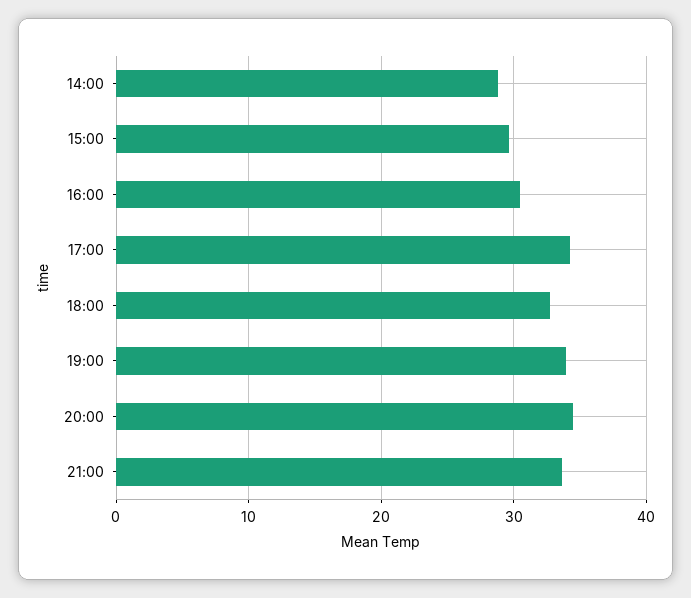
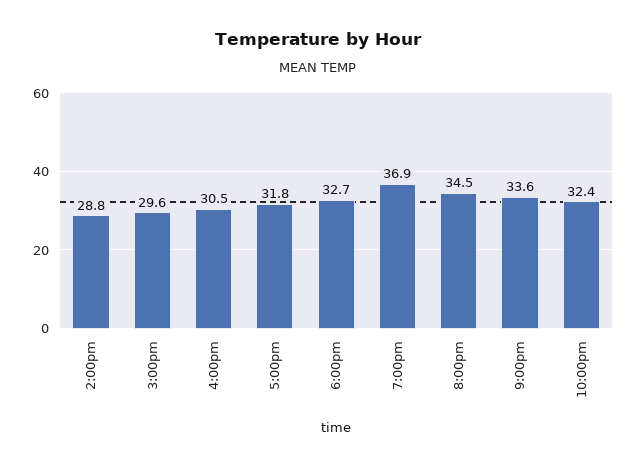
17:00: 34 -> 31.8
19:00: 34 -> 36.9
10:00pm: none -> 32.4

